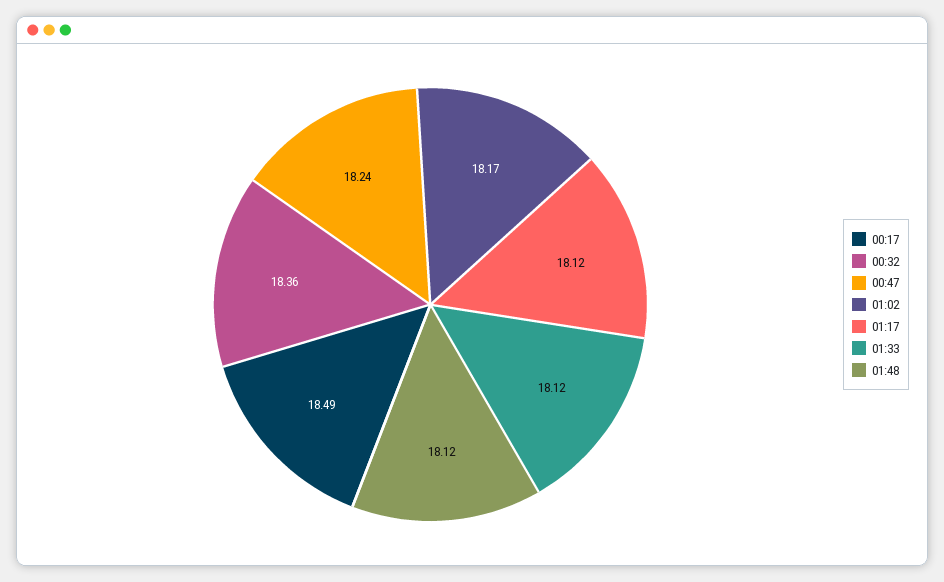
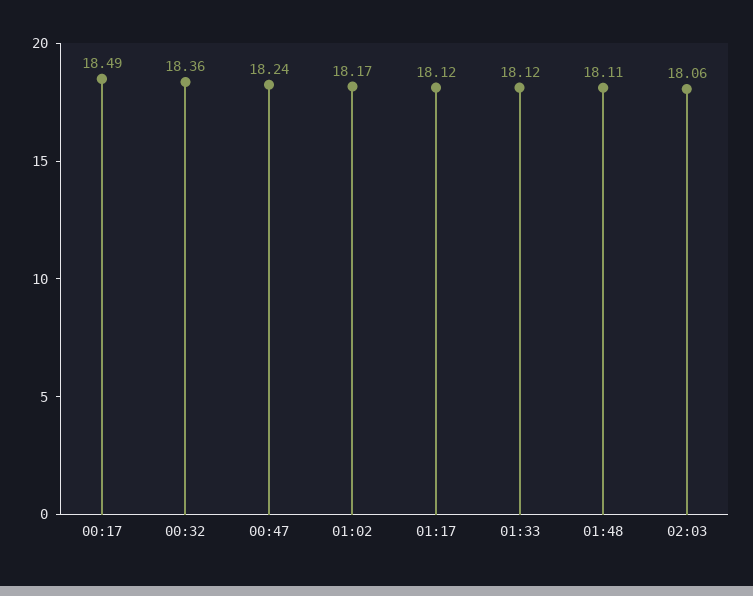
01:48: 18.12 -> 18.11
02:03: none -> 18.06

